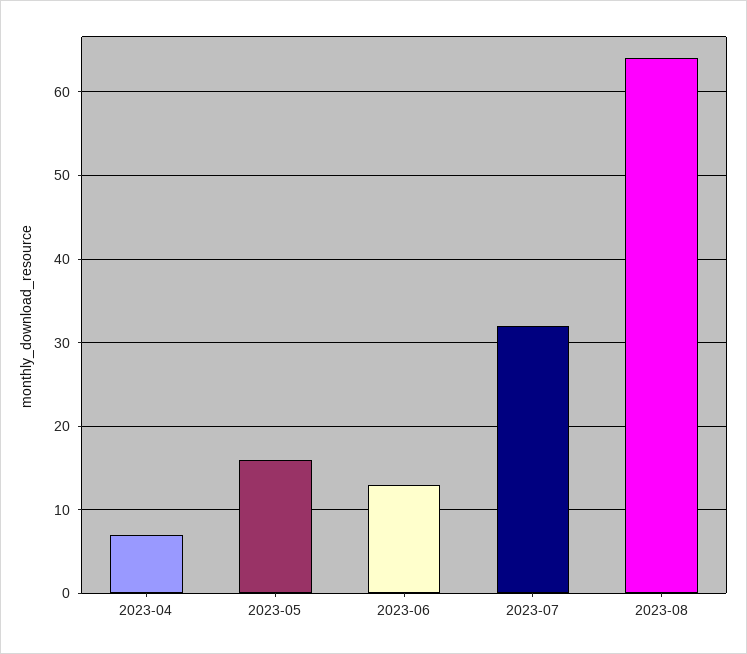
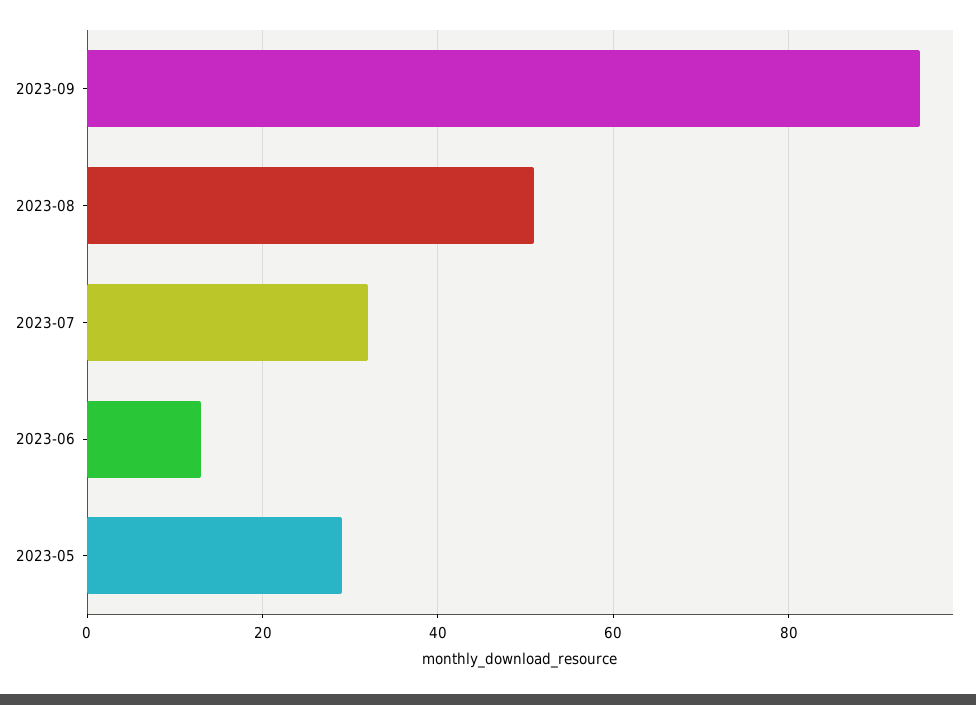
2023-04: 7 -> none
2023-05: 16 -> 30
2023-08: 64 -> 50
2023-09: none -> 95

